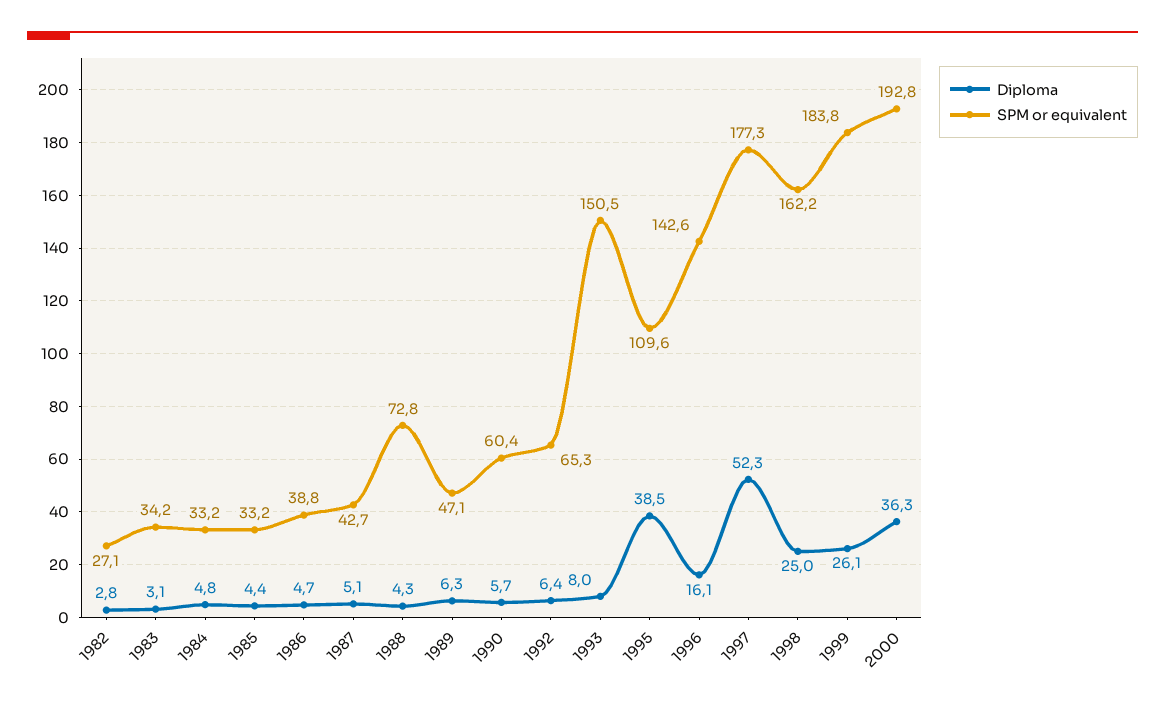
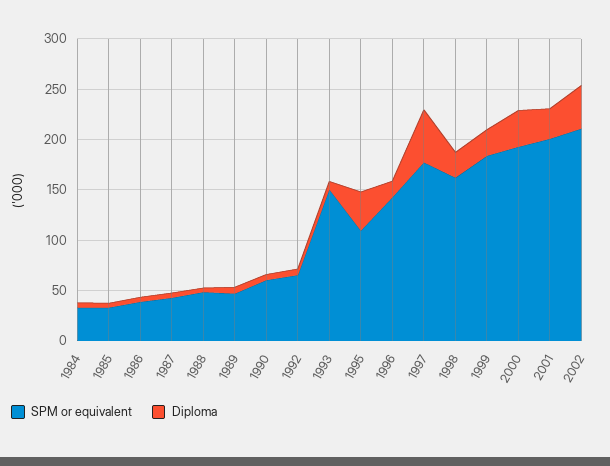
Diploma, 1982: 2.8 -> none
SPM or equivalent, 1982: 27.1 -> none
Diploma, 1983: 3.1 -> none
SPM or equivalent, 1983: 34.2 -> none
SPM or equivalent, 1988: 72.8 -> 50
SPM or equivalent, 2001: none -> 200
Diploma, 2001: none -> 30
SPM or equivalent, 2002: none -> 210
Diploma, 2002: none -> 40

